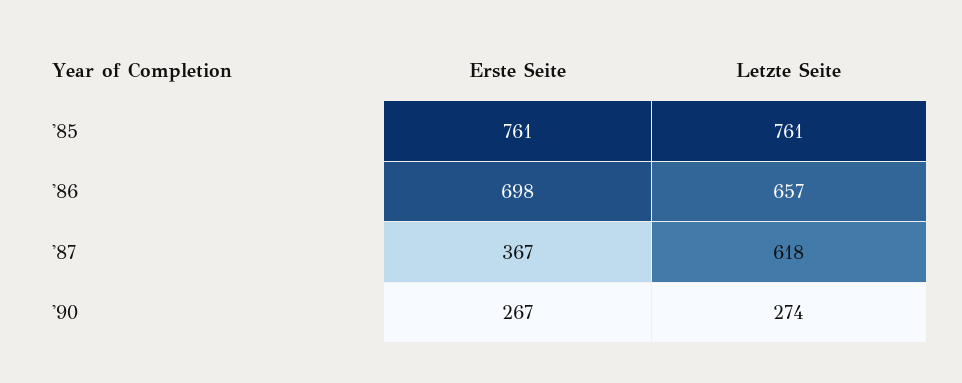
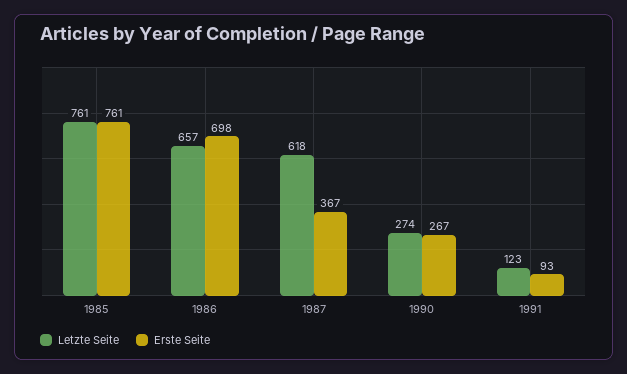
Letzte Seite, 1991: none -> 123
Erste Seite, 1991: none -> 93

